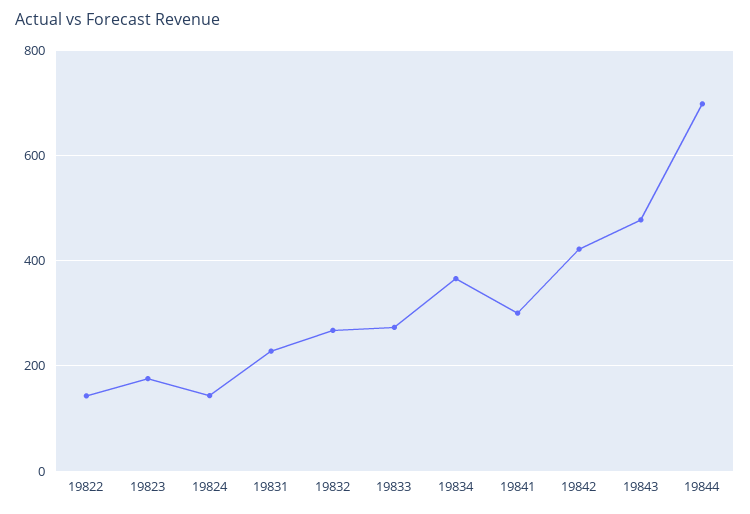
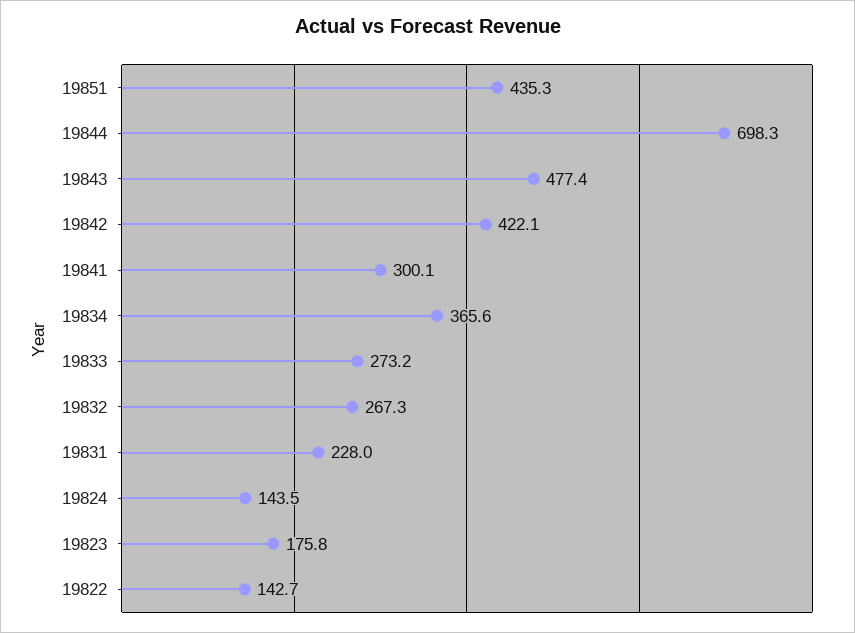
19851: none -> 435.3

